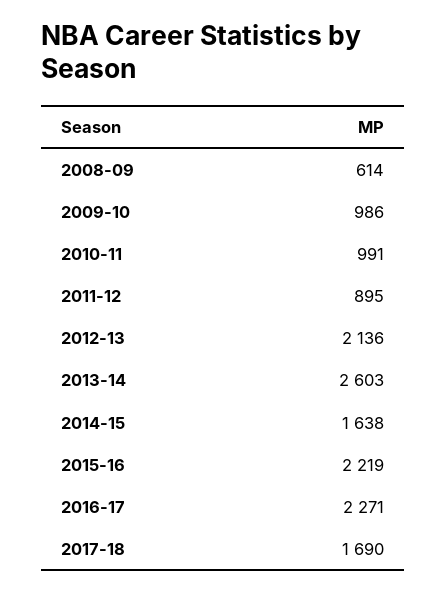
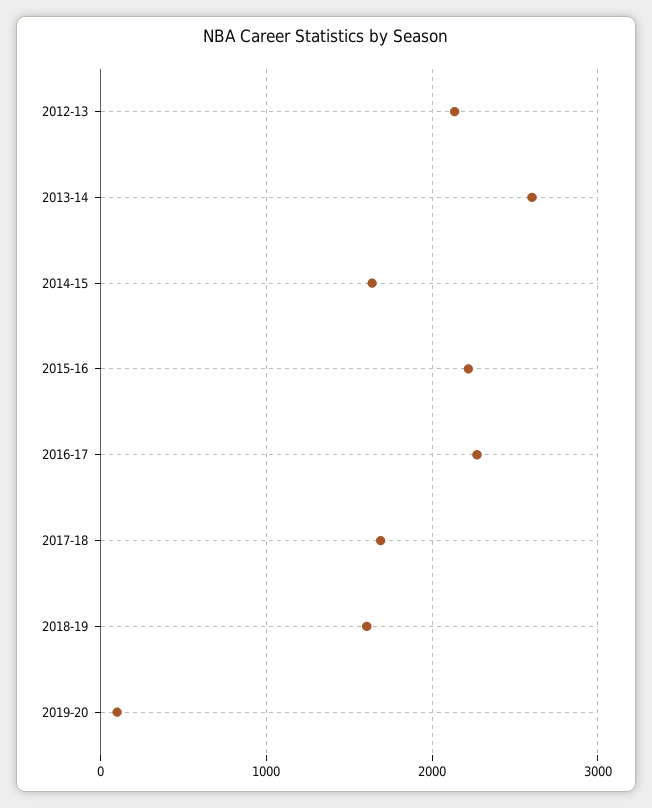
2008-09: 614 -> none
2009-10: 986 -> none
2010-11: 991 -> none
2011-12: 895 -> none
2018-19: none -> 1600
2019-20: none -> 100

